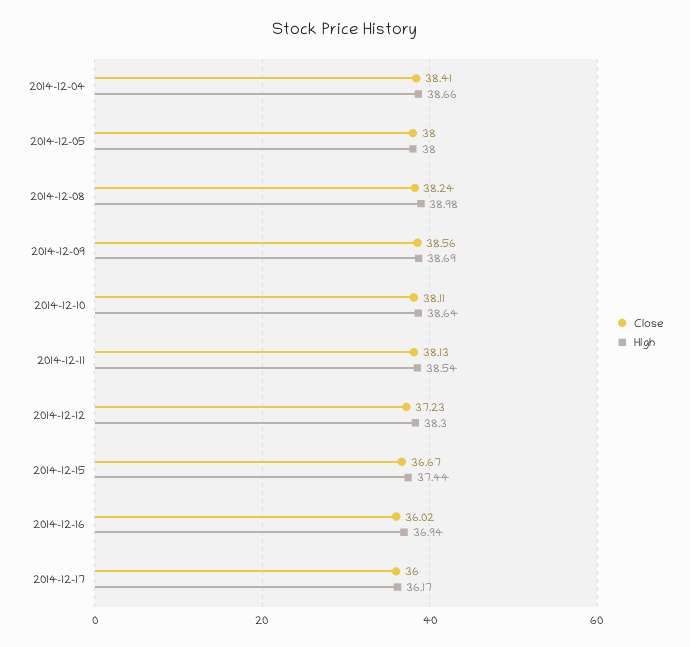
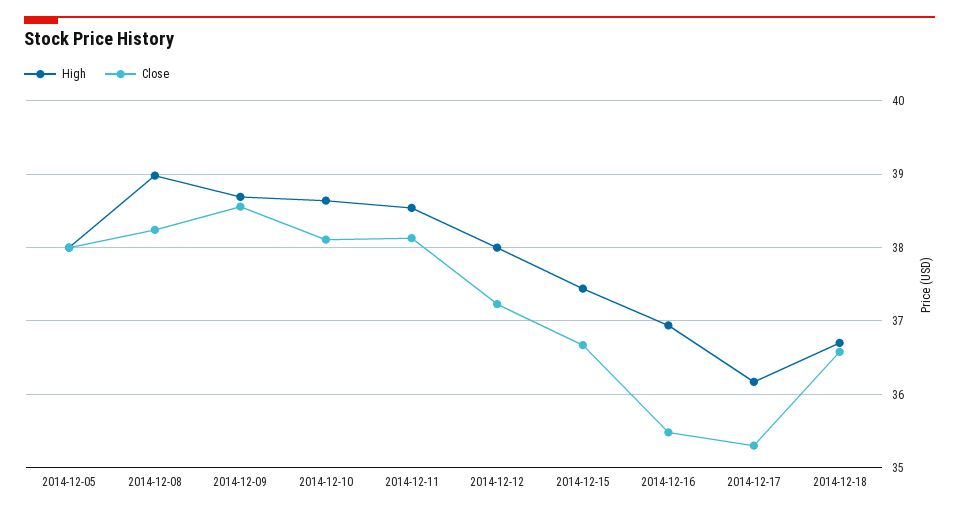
Close, 2014-12-04: 38.41 -> none
High, 2014-12-04: 38.66 -> none
High, 2014-12-12: 38.3 -> 38
Close, 2014-12-16: 36.02 -> 35.5
Close, 2014-12-17: 36 -> 35.3
High, 2014-12-18: none -> 36.7
Close, 2014-12-18: none -> 36.6

